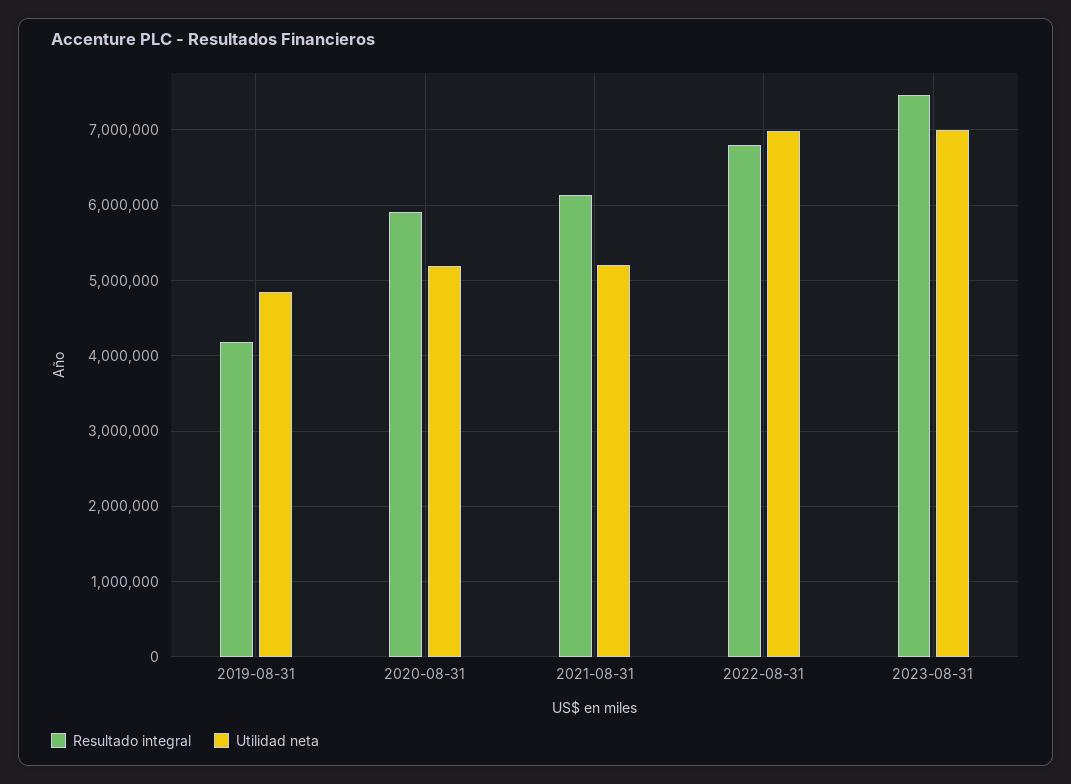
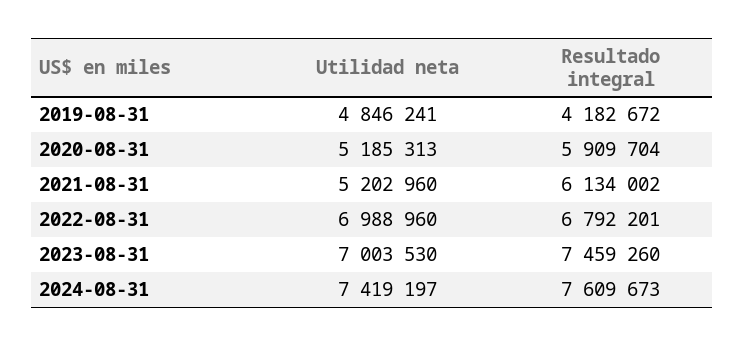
Utilidad neta, 2024-08-31: none -> 7419197
Resultado integral, 2024-08-31: none -> 7609673

